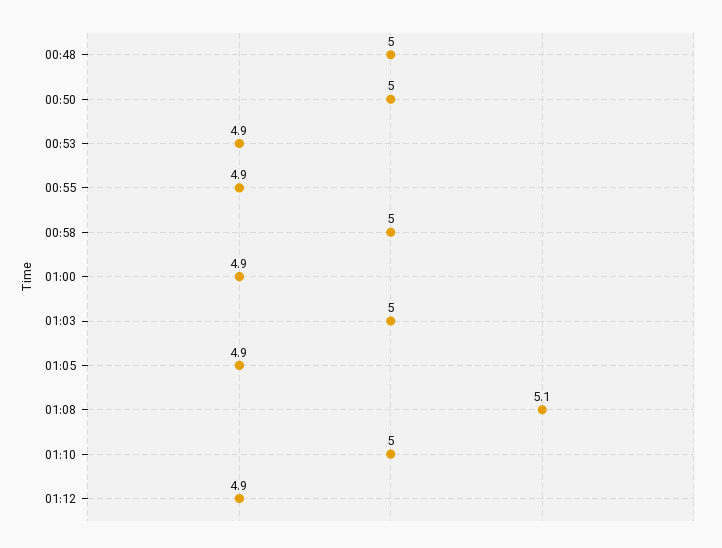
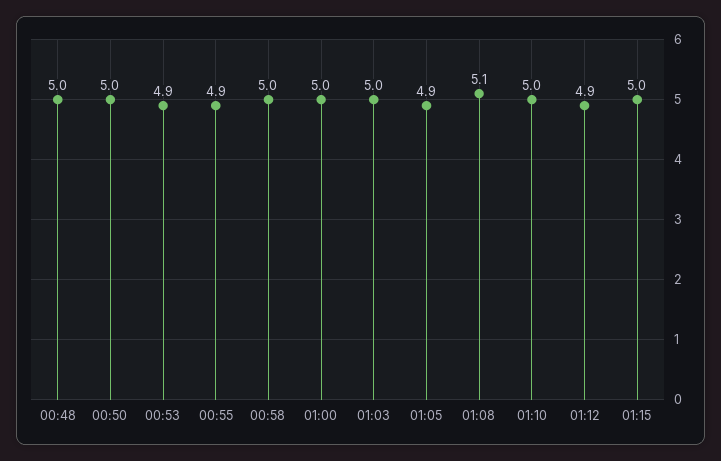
01:00: 4.9 -> 5
01:15: none -> 5

